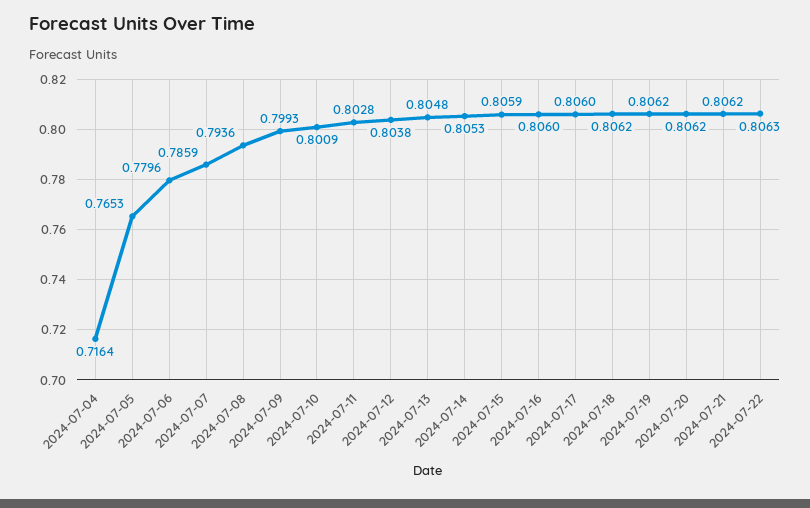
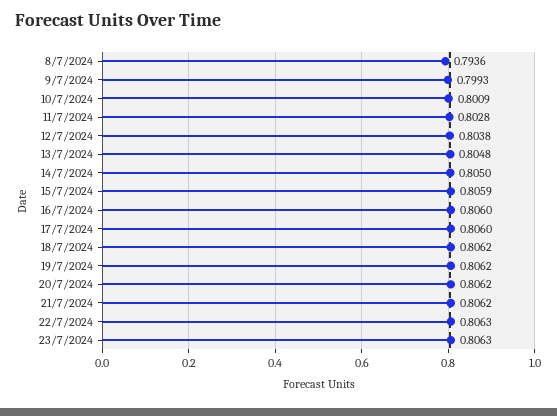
2024-07-04: 0.7164 -> none
2024-07-05: 0.7653 -> none
2024-07-06: 0.7796 -> none
2024-07-07: 0.7859 -> none
2024-07-14: 0.8053 -> 0.805
23/7/2024: none -> 0.8063

